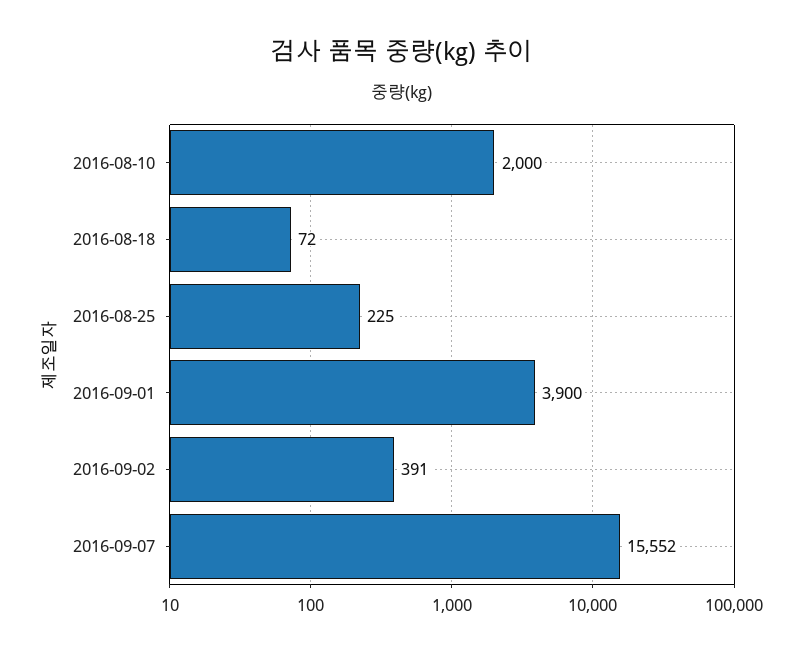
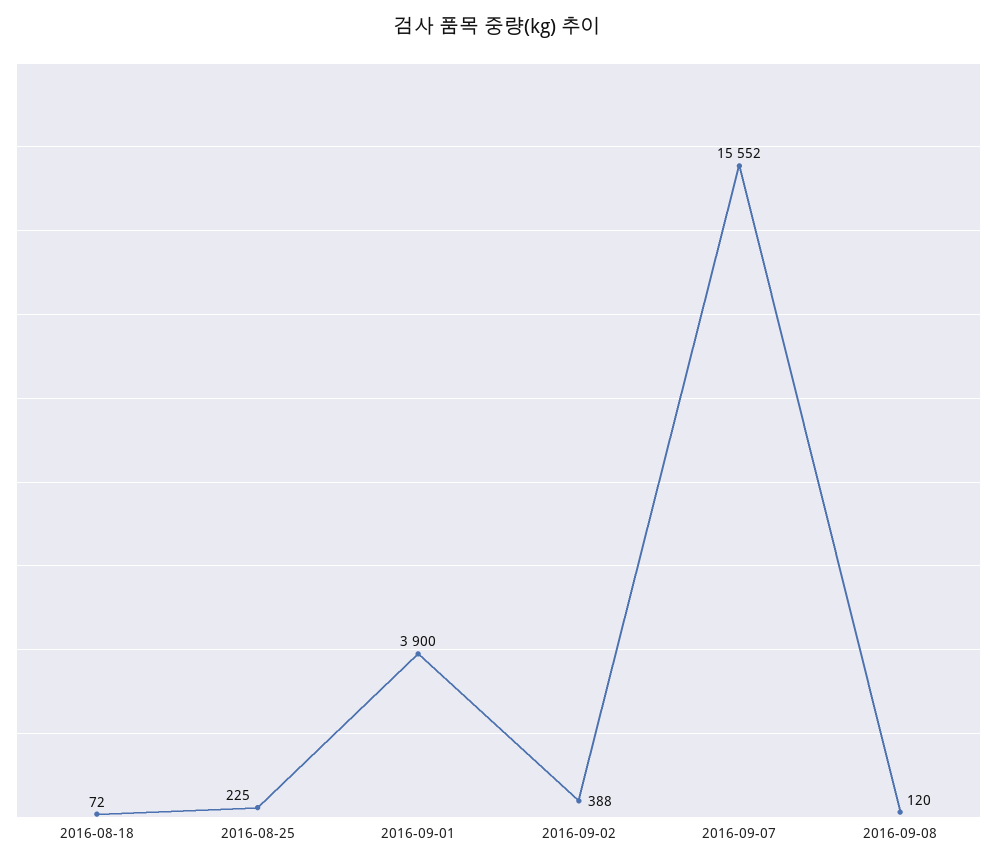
2016-08-10: 2000 -> none
2016-09-02: 391 -> 388
2016-09-08: none -> 120

